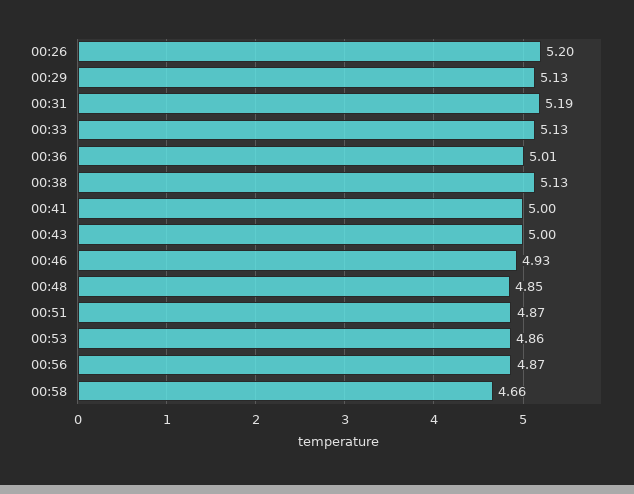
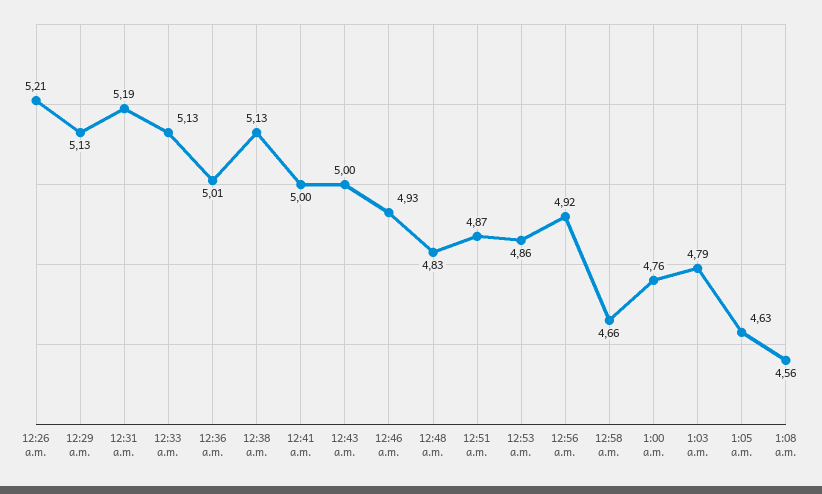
00:26: 5.2 -> 5.21
00:48: 4.85 -> 4.83
00:56: 4.87 -> 4.92
1:00 a.m.: none -> 4.76
1:03 a.m.: none -> 4.79
1:05 a.m.: none -> 4.63
1:08 a.m.: none -> 4.56

